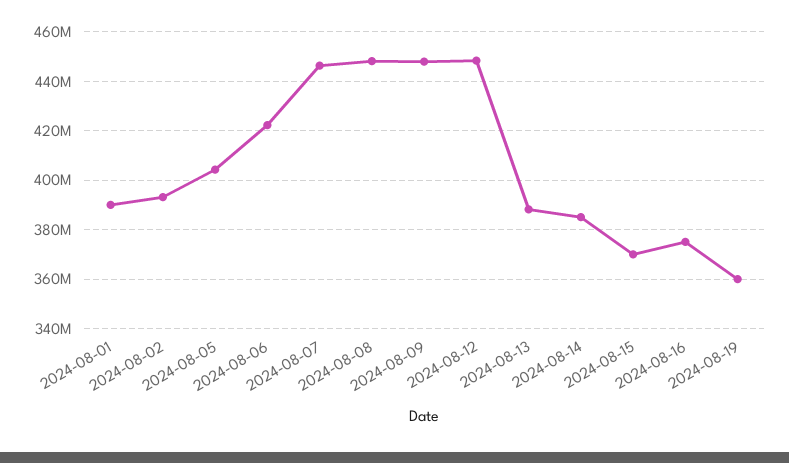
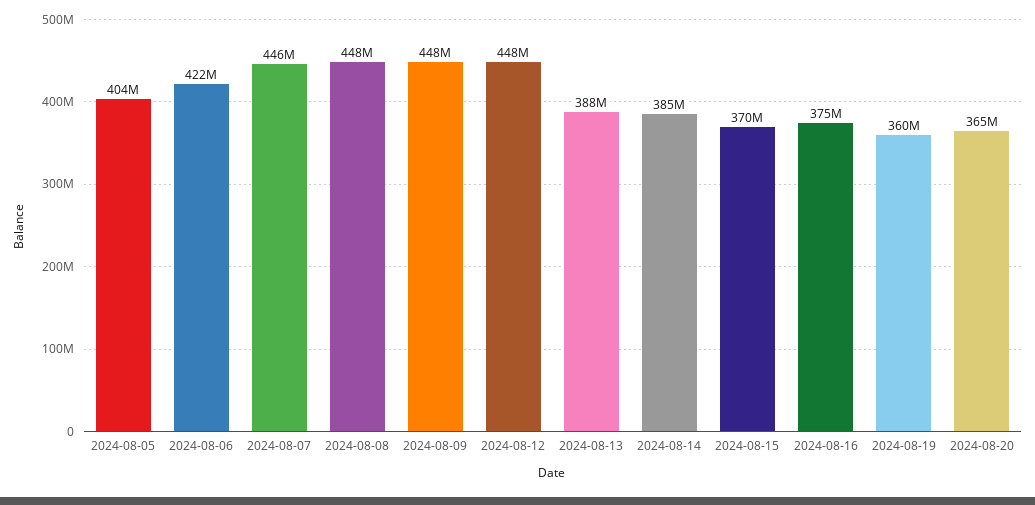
2024-08-01: 390000000 -> none
2024-08-02: 392500000 -> none
2024-08-20: none -> 365000000

